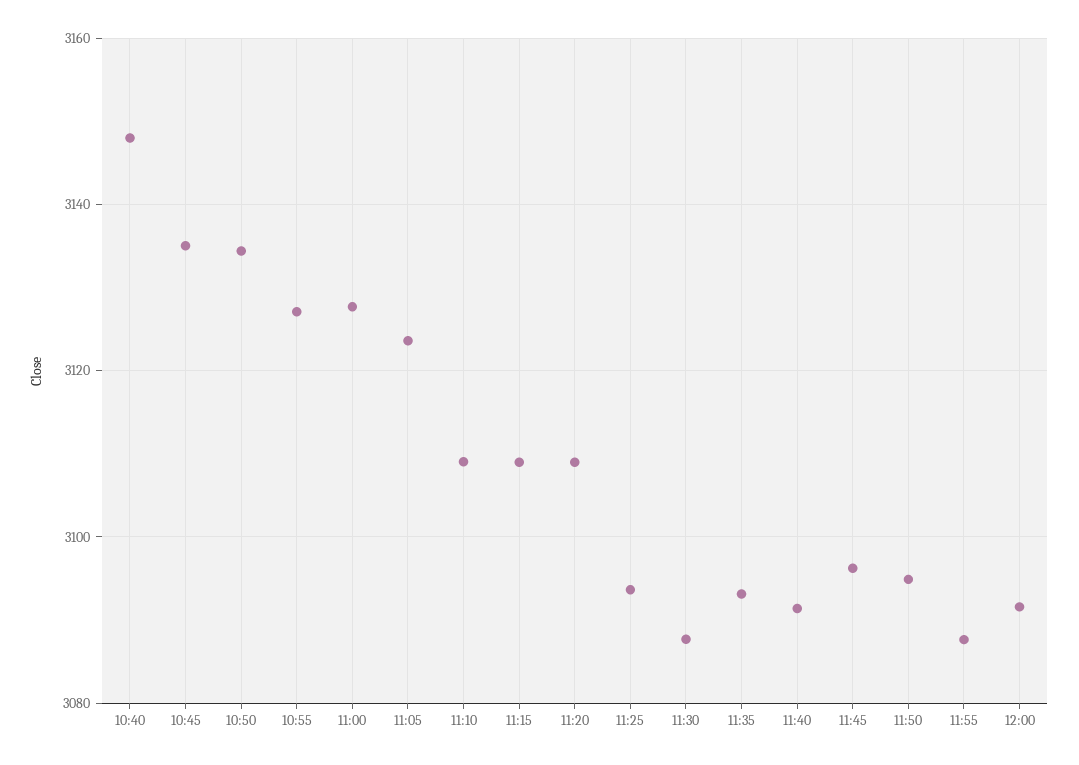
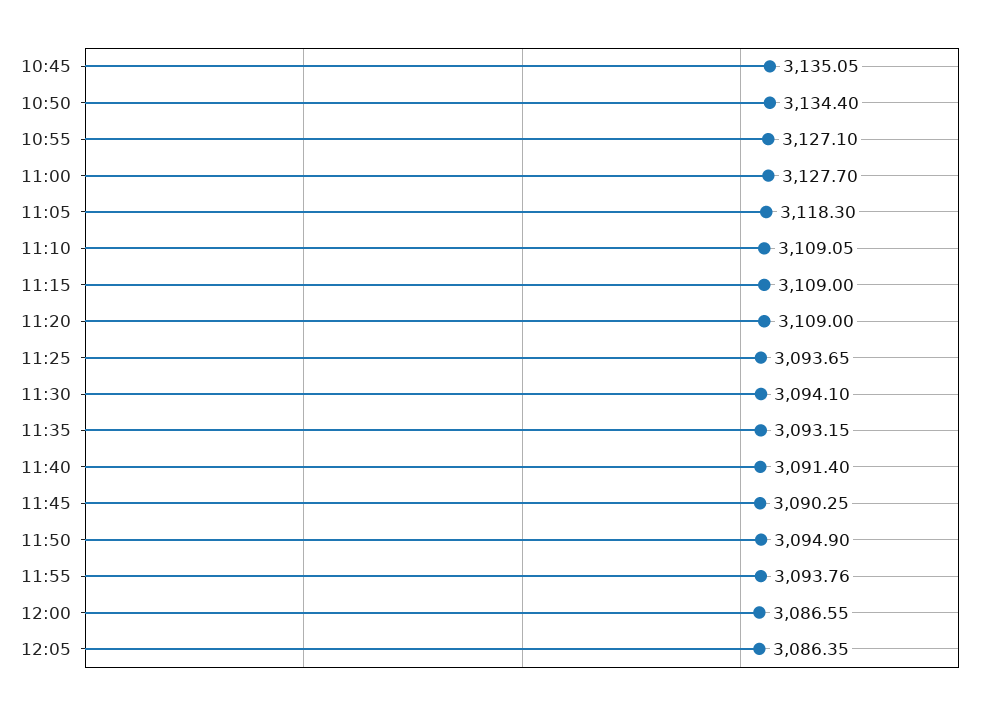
10:40: 3148 -> none
11:05: 3124 -> 3118.3
11:30: 3088 -> 3094.1
11:45: 3096 -> 3090.25
11:55: 3088 -> 3093.76
12:00: 3092 -> 3086.55
12:05: none -> 3086.35

